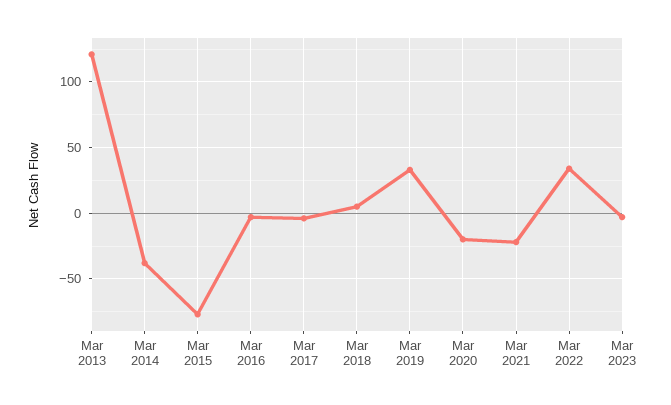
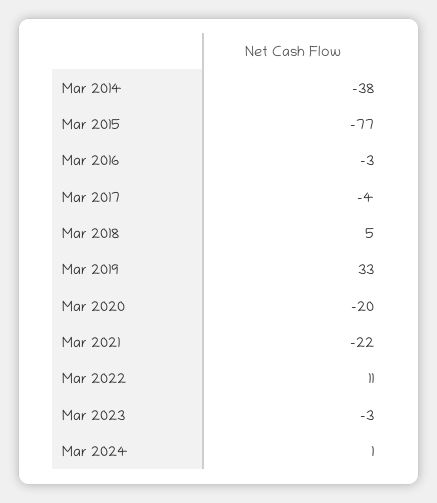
Mar 2013: 120 -> none
Mar 2022: 35 -> 11
Mar 2024: none -> 1

